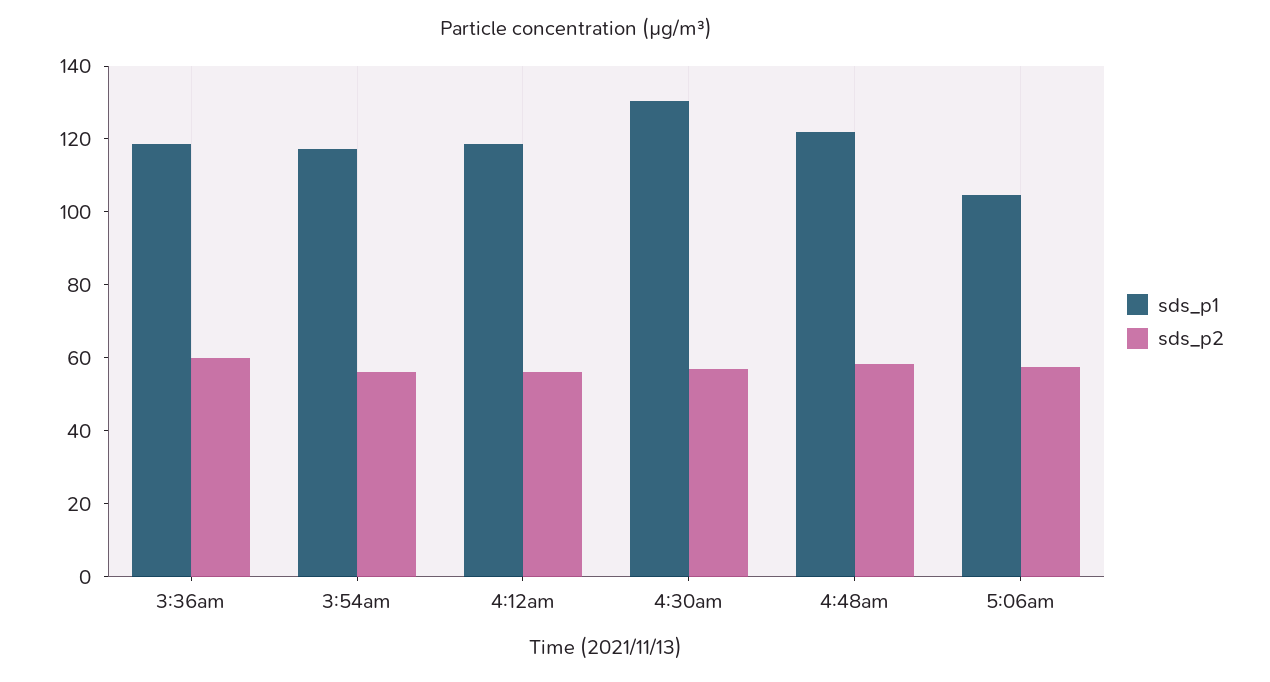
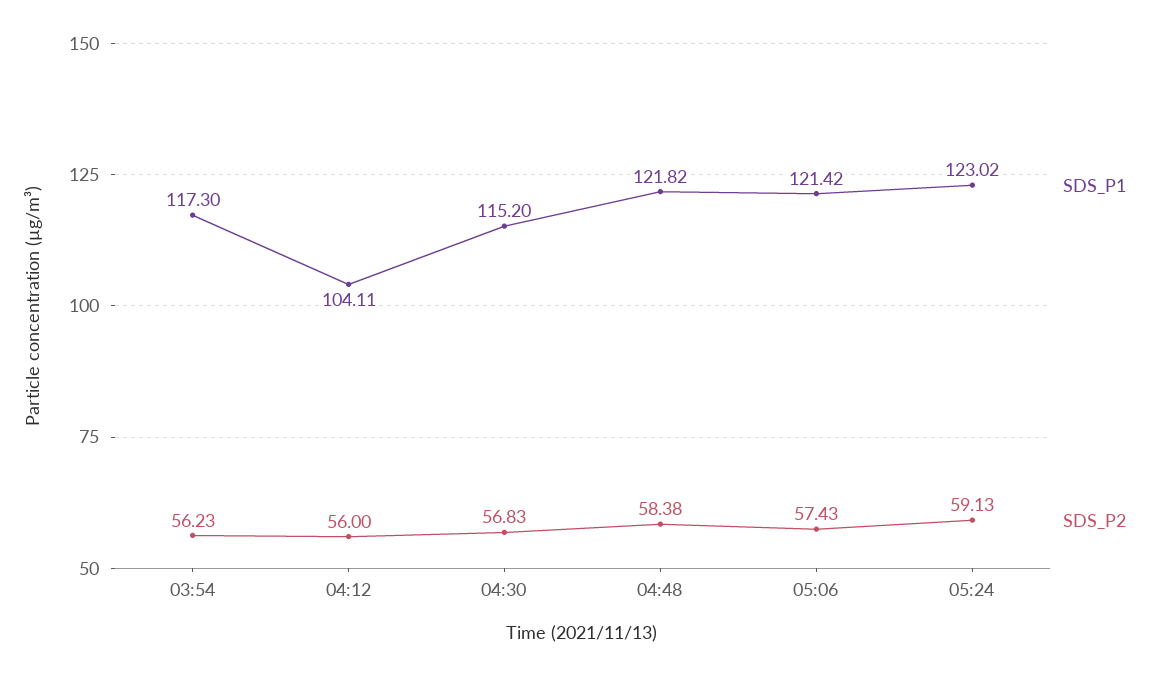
sds_p1, 3:36am: 120 -> none
sds_p2, 3:36am: 60 -> none
sds_p1, 4:12am: 120 -> 104.11
sds_p1, 4:30am: 130 -> 115.2
sds_p1, 5:06am: 105 -> 121.42
sds_p1, 05:24: none -> 123.02
sds_p2, 05:24: none -> 59.13

